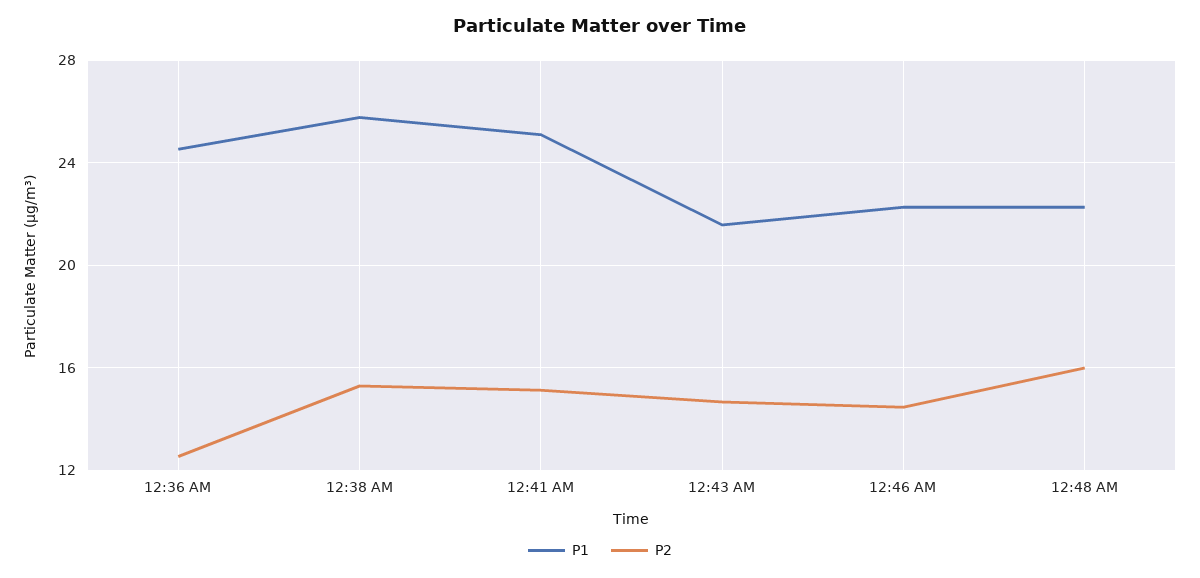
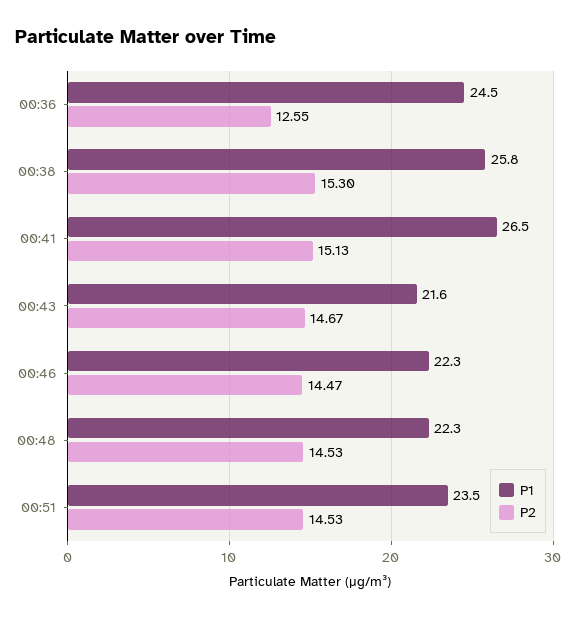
P1, 12:41 AM: 25 -> 26.5
P2, 12:48 AM: 16 -> 14.53
P1, 00:51: none -> 23.5
P2, 00:51: none -> 14.53

